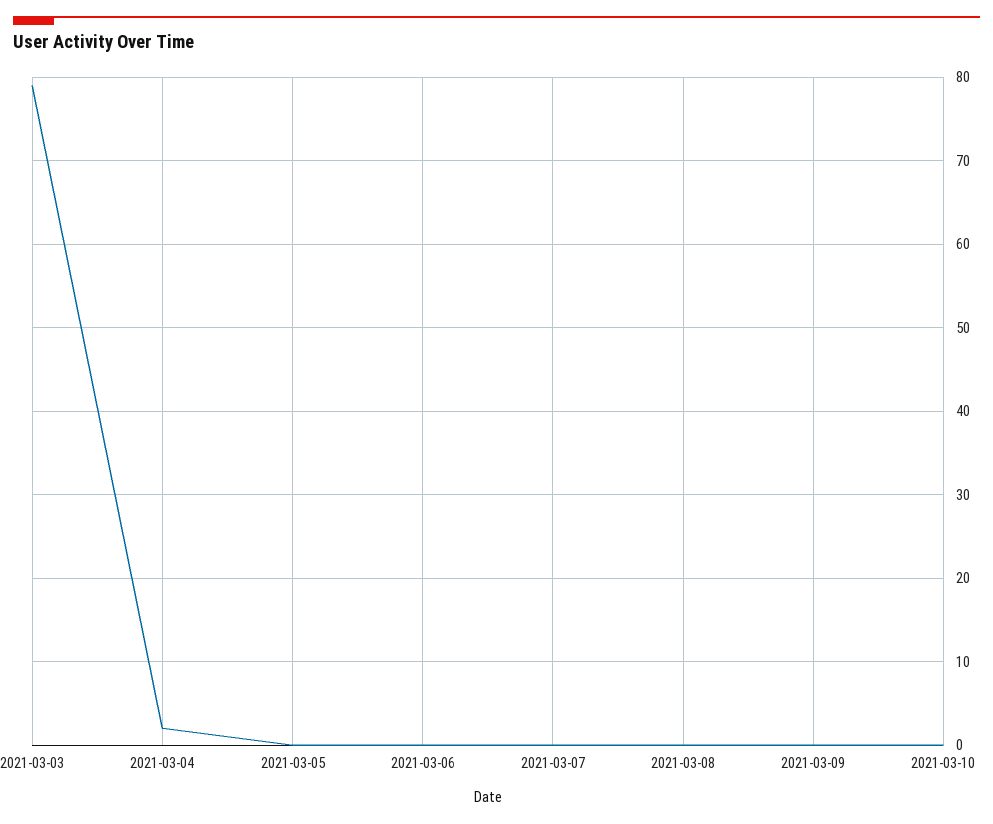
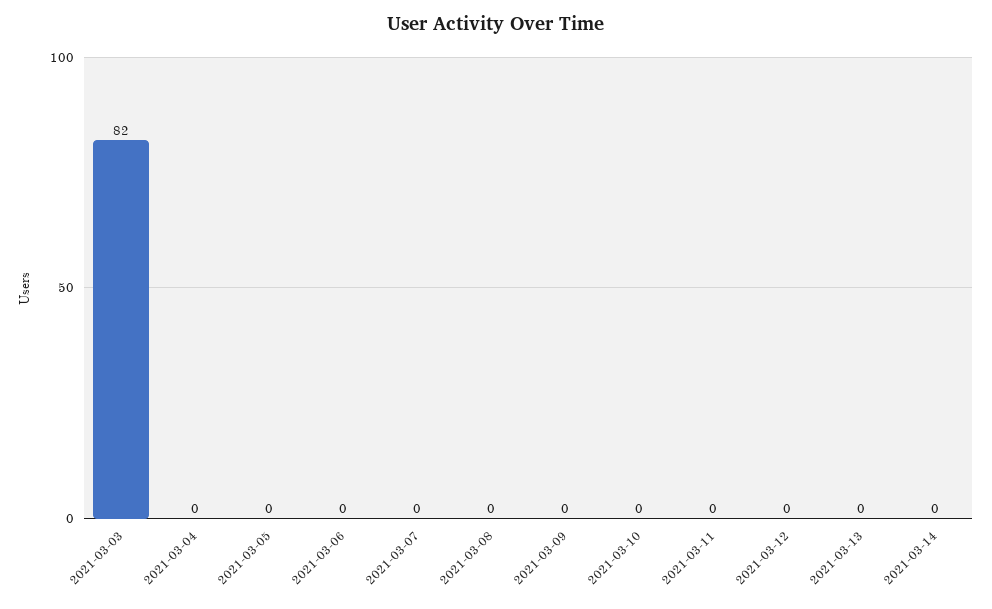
2021-03-03: 79 -> 82
2021-03-04: 2 -> 0
2021-03-11: none -> 0
2021-03-12: none -> 0
2021-03-13: none -> 0
2021-03-14: none -> 0

